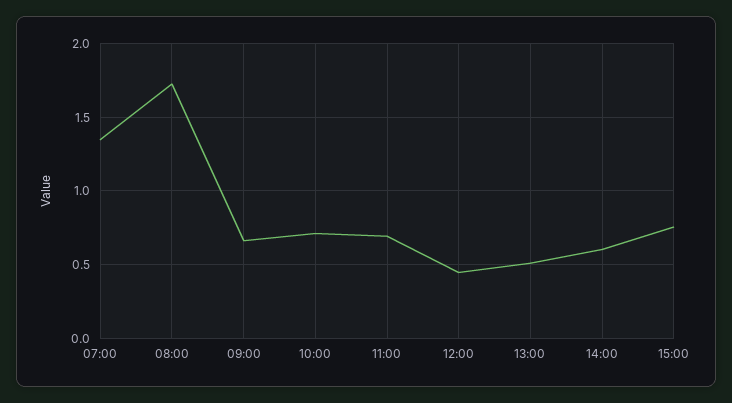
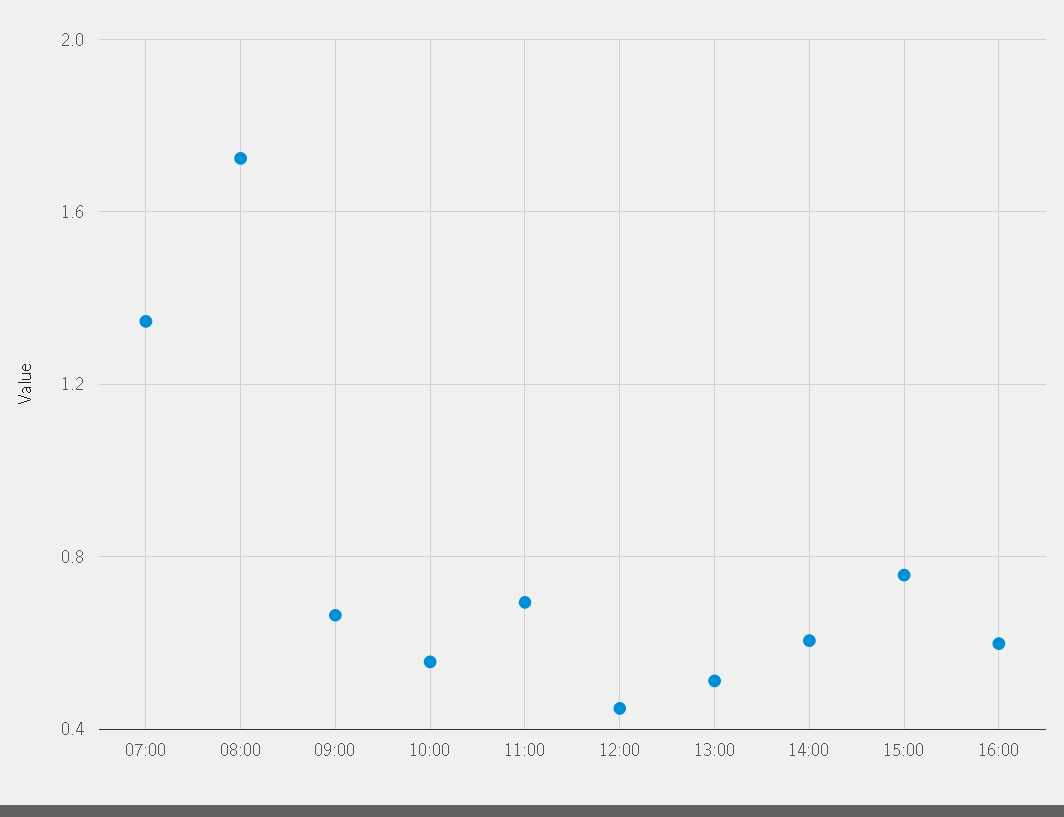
10:00: 0.7 -> 0.55
16:00: none -> 0.6

